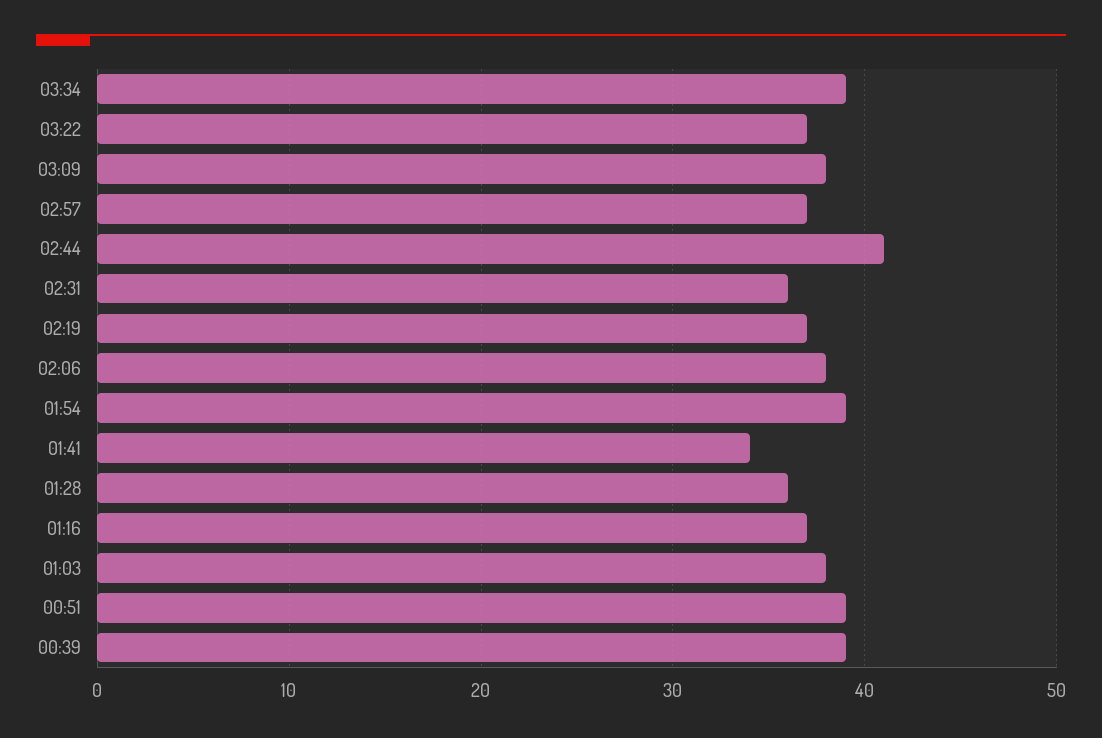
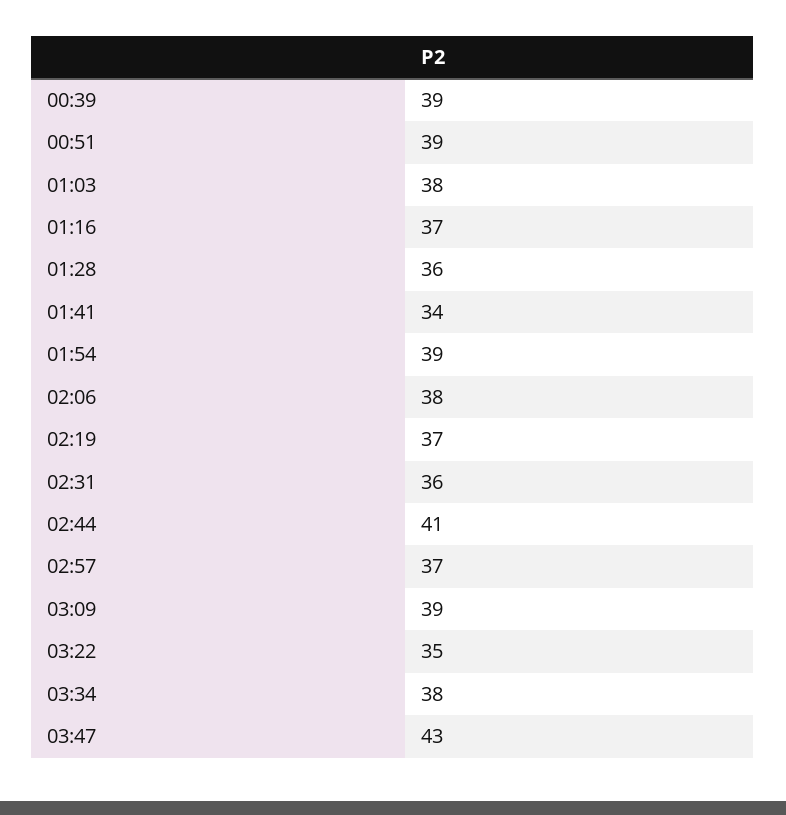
03:34: 39 -> 38
03:22: 37 -> 35
03:09: 38 -> 39
03:47: none -> 43

